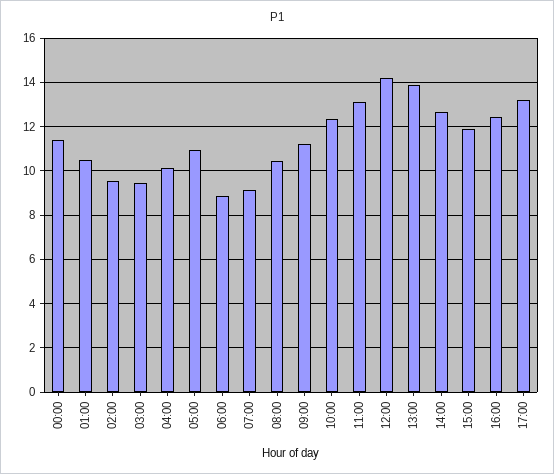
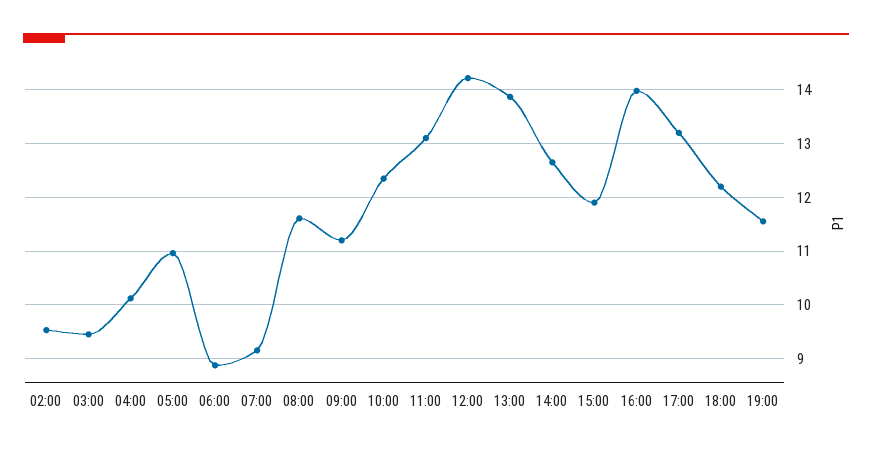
00:00: 11.5 -> none
01:00: 10.5 -> none
08:00: 10.5 -> 11.6
16:00: 12.5 -> 14
18:00: none -> 12.2
19:00: none -> 11.6

